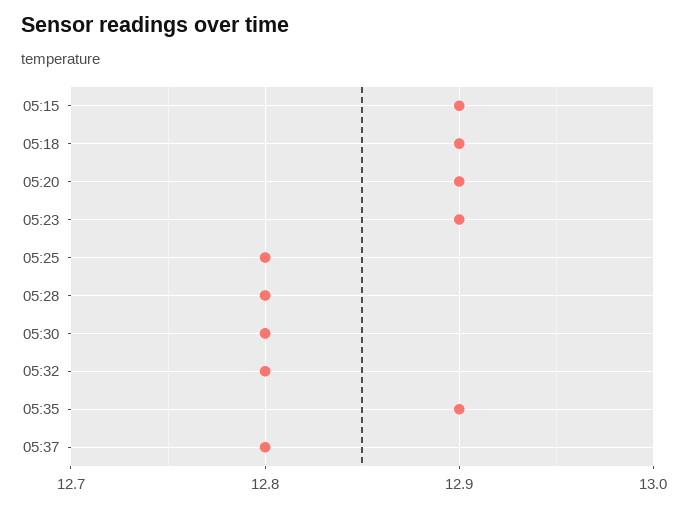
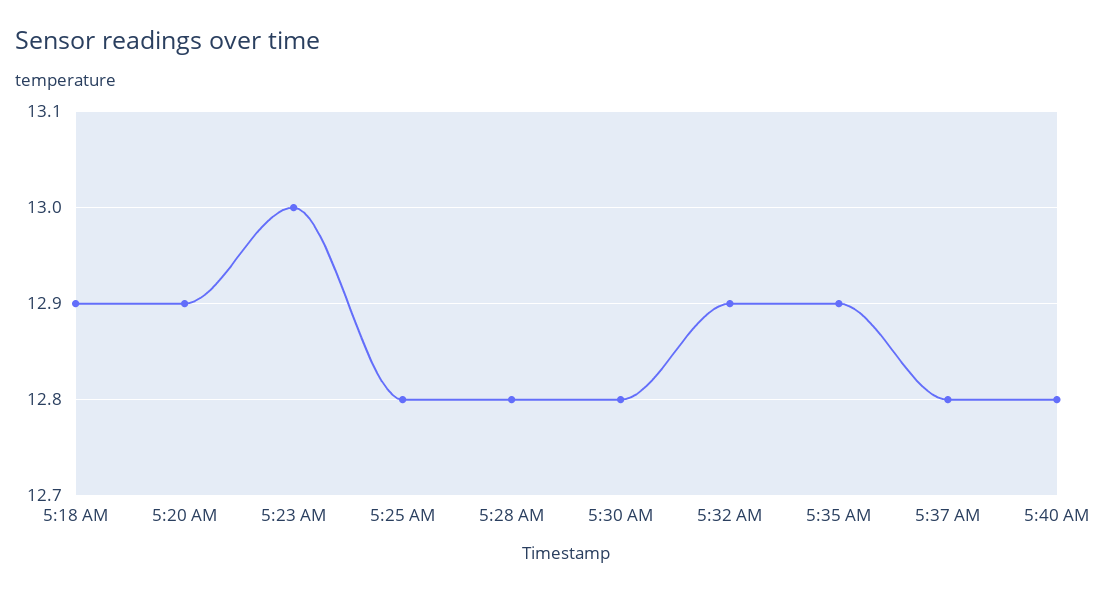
05:15: 12.9 -> none
05:23: 12.9 -> 13
05:32: 12.8 -> 12.9
5:40 AM: none -> 12.8

